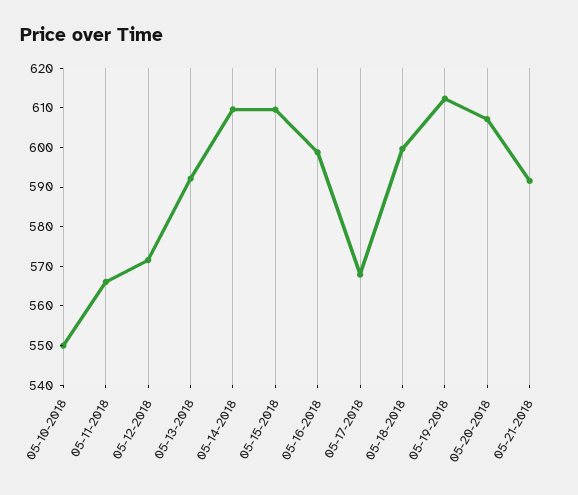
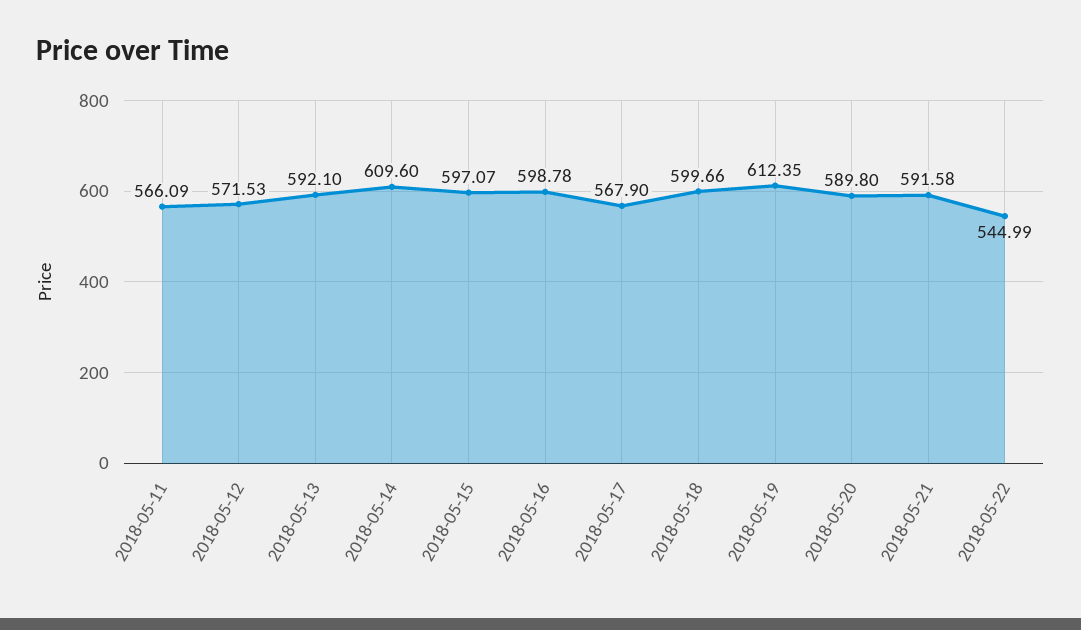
05-10-2018: 550 -> none
05-15-2018: 610 -> 597.07
05-20-2018: 607.5 -> 589.8
2018-05-22: none -> 544.99

